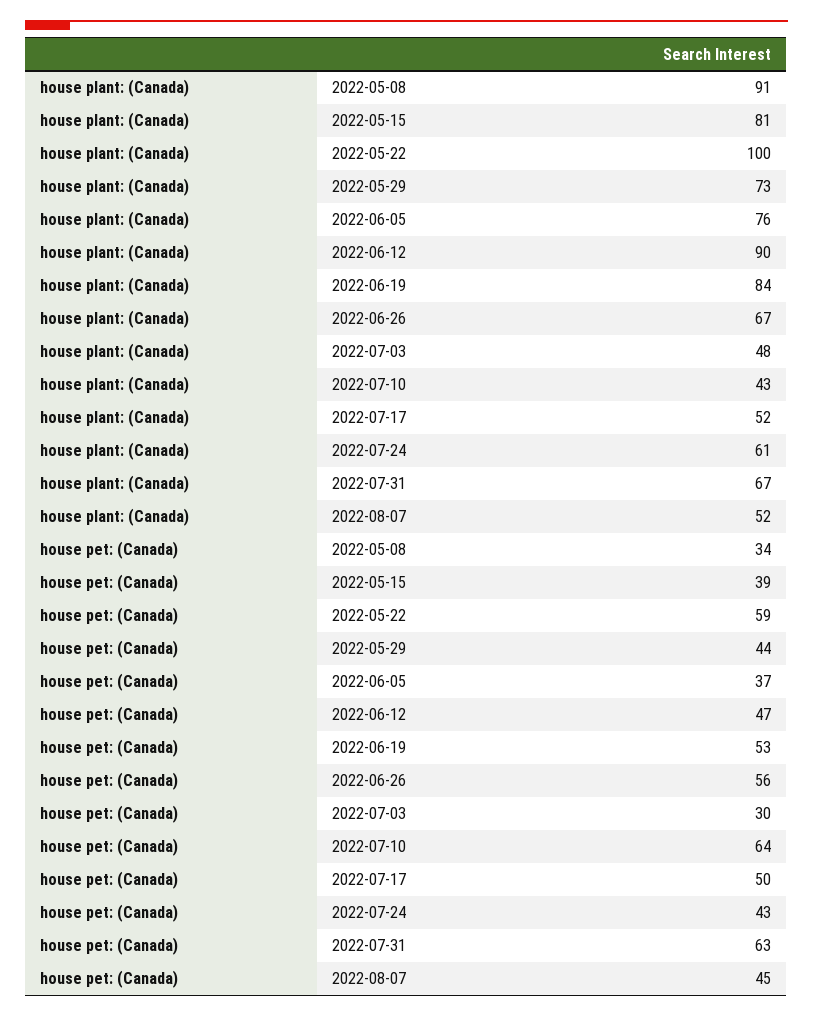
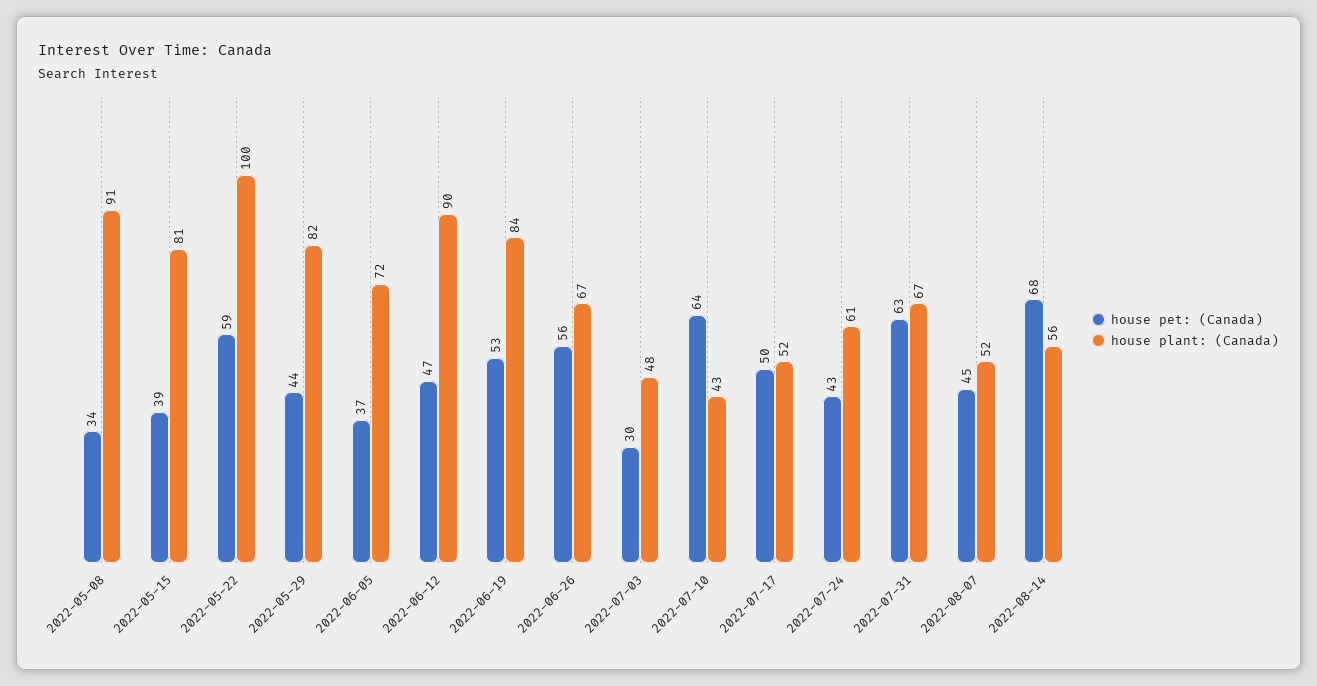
house plant: (Canada), 2022-05-29: 73 -> 82
house plant: (Canada), 2022-06-05: 76 -> 72
house pet: (Canada), 2022-08-14: none -> 68
house plant: (Canada), 2022-08-14: none -> 56

